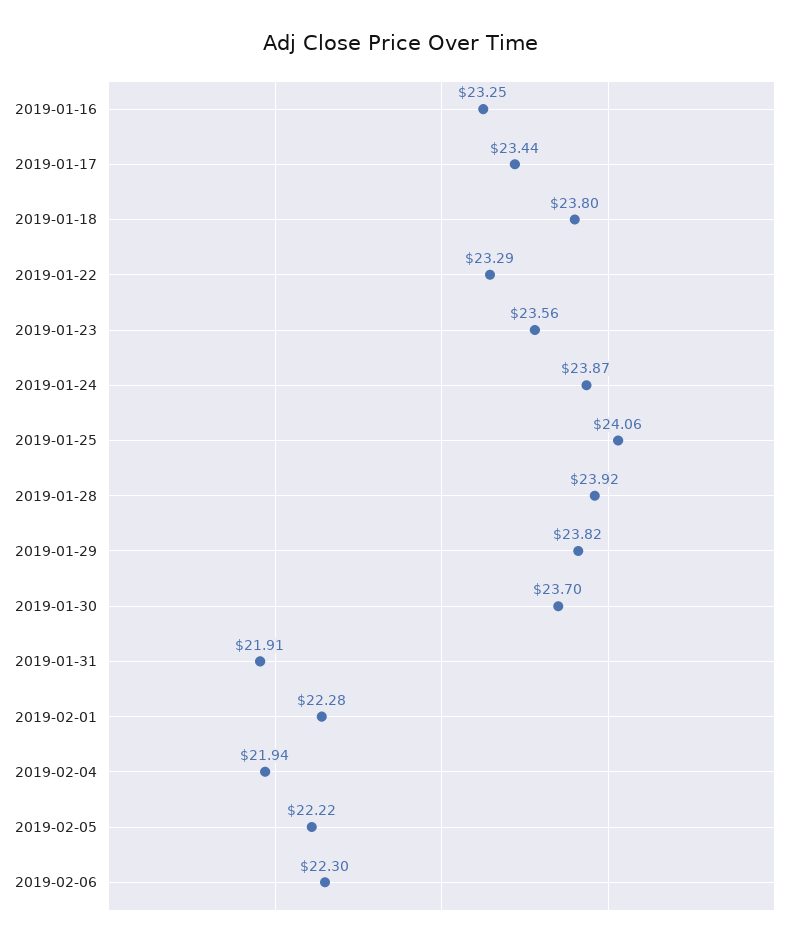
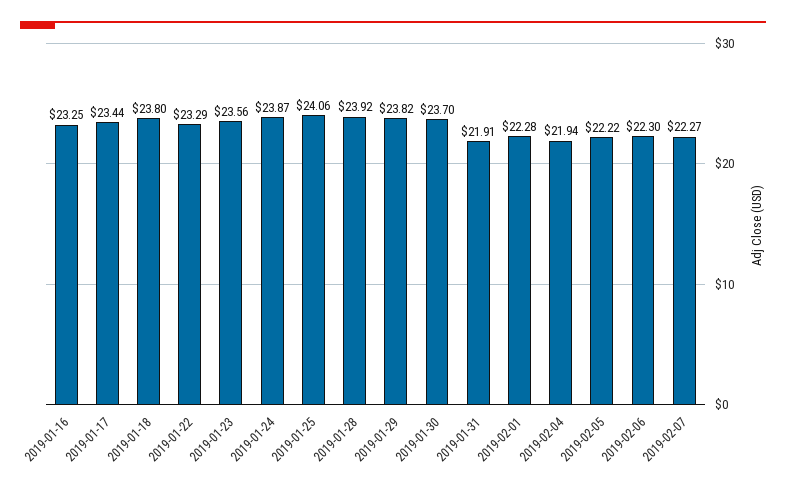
2019-02-07: none -> 22.27

